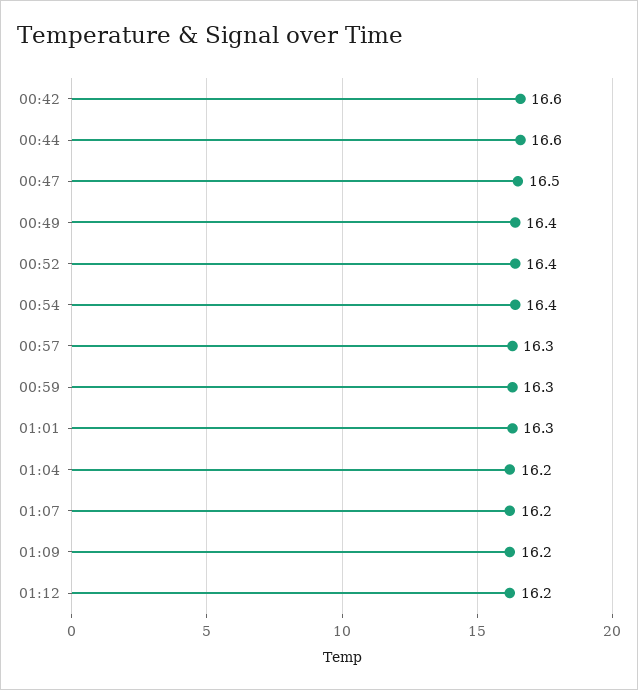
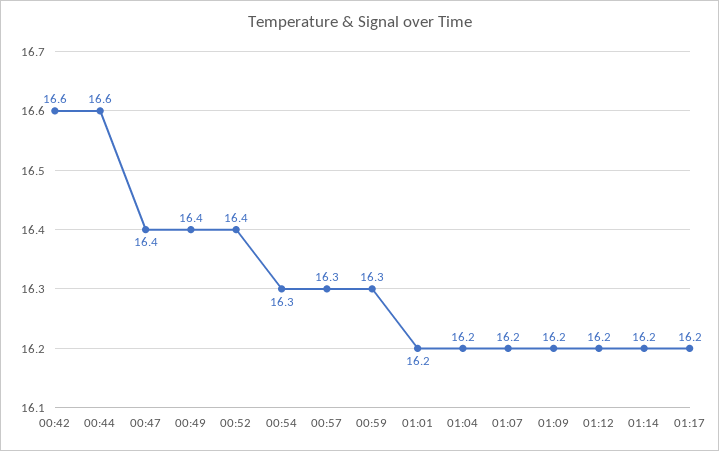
00:47: 16.5 -> 16.4
00:54: 16.4 -> 16.3
01:01: 16.3 -> 16.2
01:14: none -> 16.2
01:17: none -> 16.2

